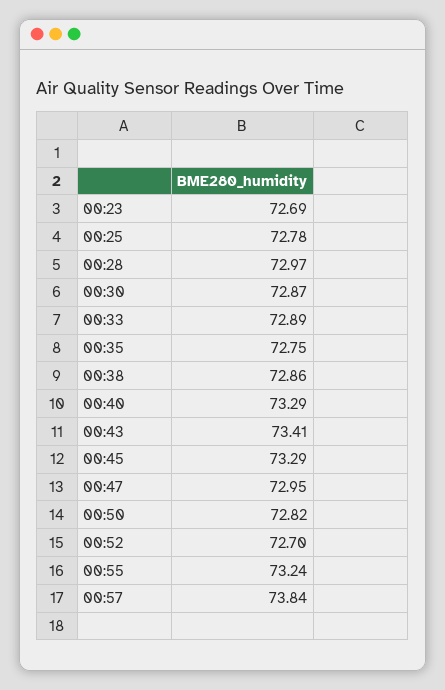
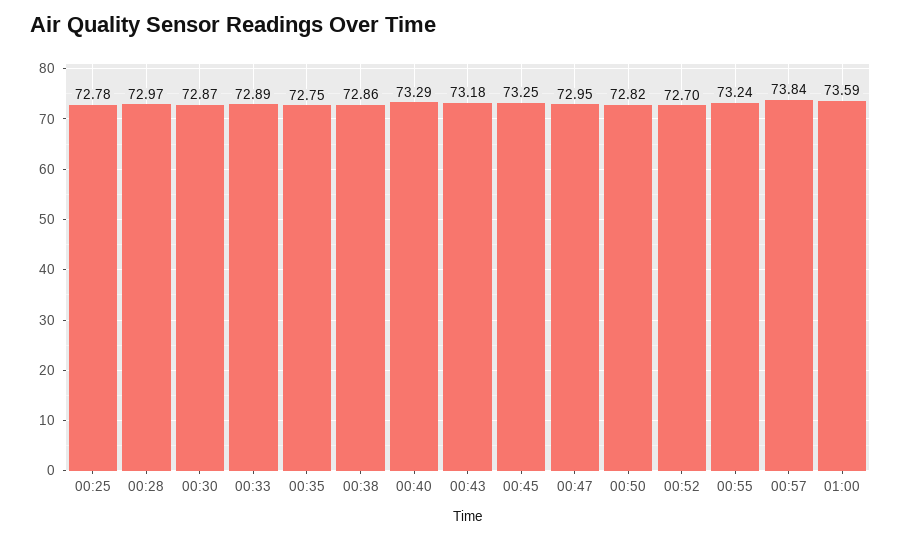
00:23: 72.69 -> none
00:43: 73.41 -> 73.18
00:45: 73.29 -> 73.25
01:00: none -> 73.59

